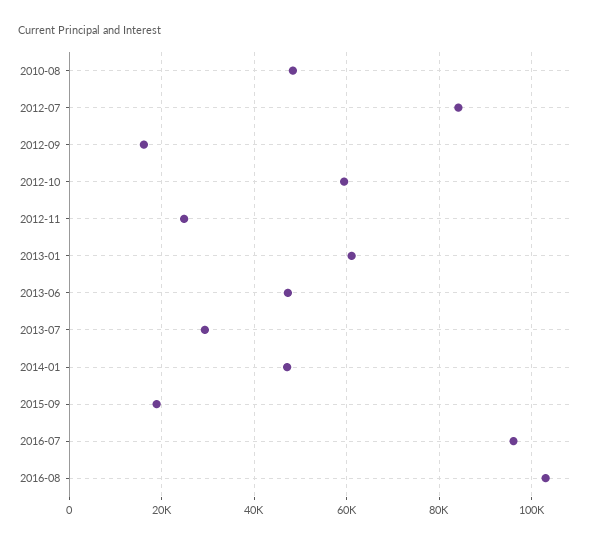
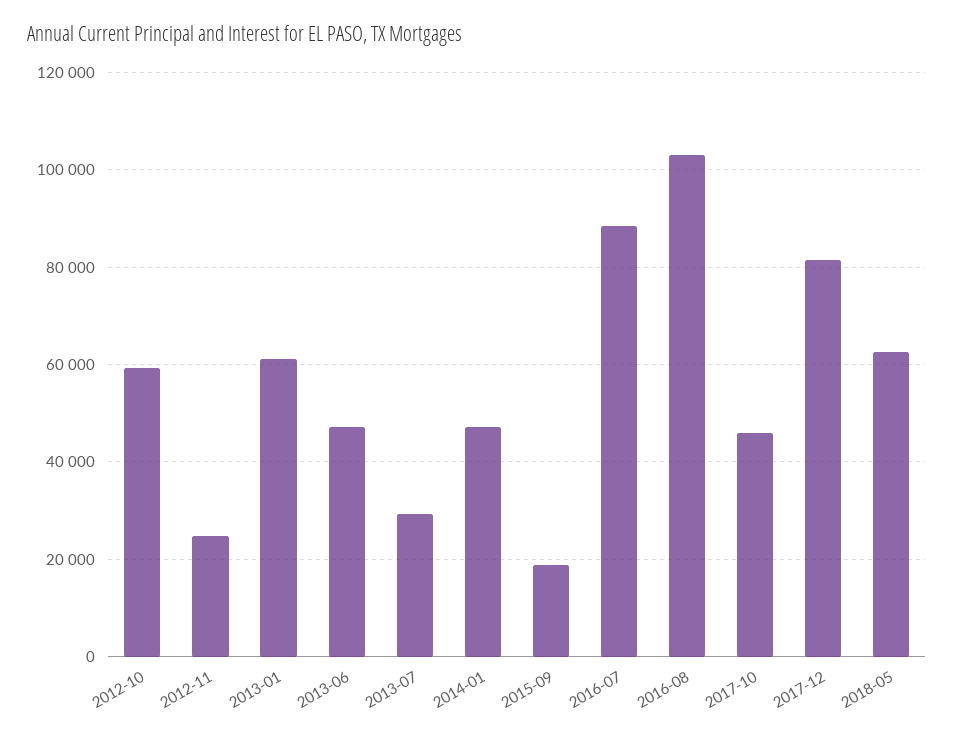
2010-08: 48000 -> none
2012-07: 84000 -> none
2012-09: 16000 -> none
2016-07: 96000 -> 88000
2017-10: none -> 46000
2017-12: none -> 82000
2018-05: none -> 62000

